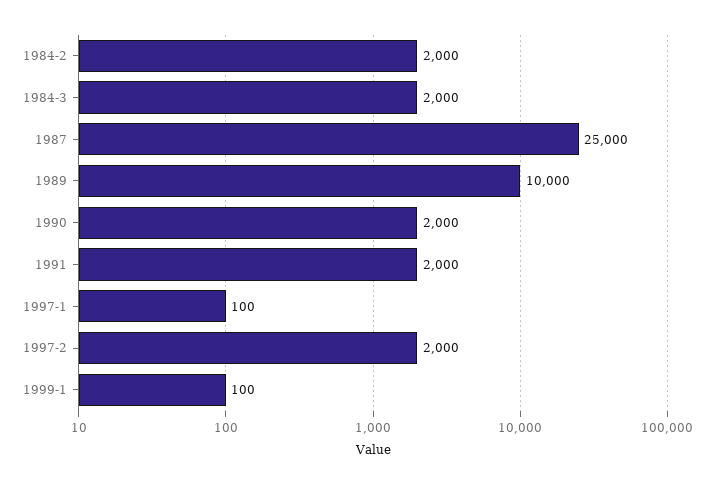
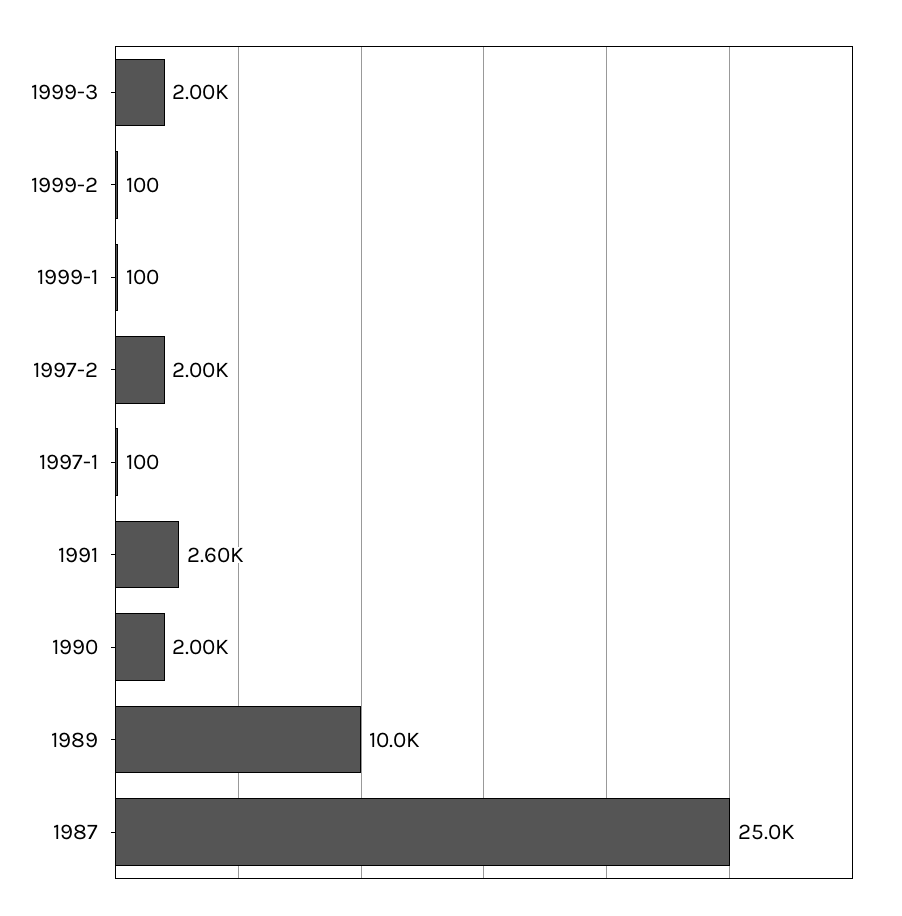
1984-2: 2000 -> none
1984-3: 2000 -> none
1991: 2000 -> 2600
1999-3: none -> 2000
1999-2: none -> 100

